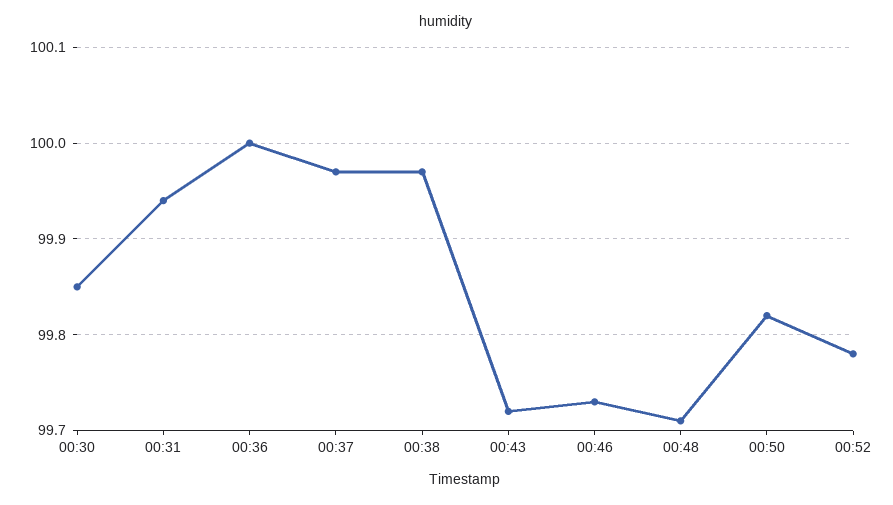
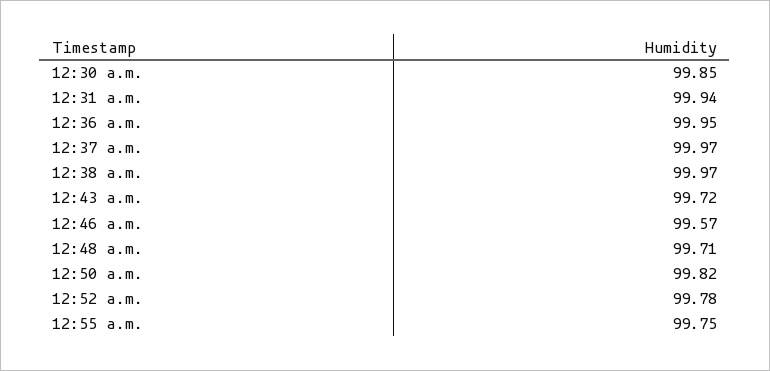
00:36: 100 -> 99.95
00:46: 99.73 -> 99.57
12:55 a.m.: none -> 99.75

